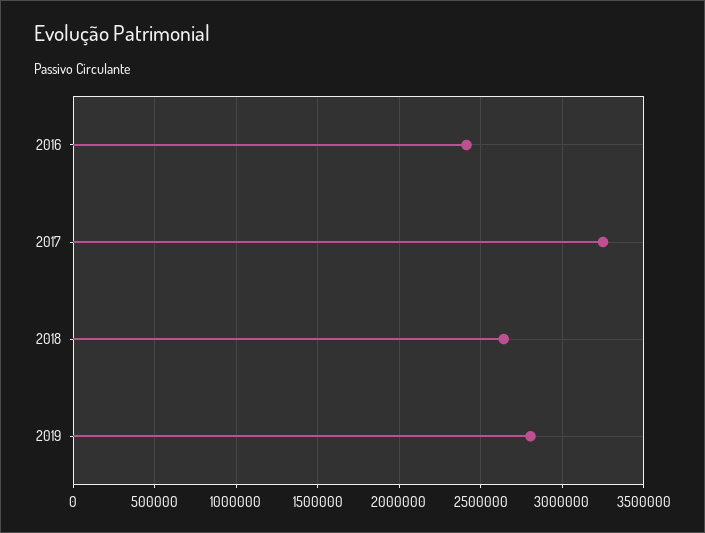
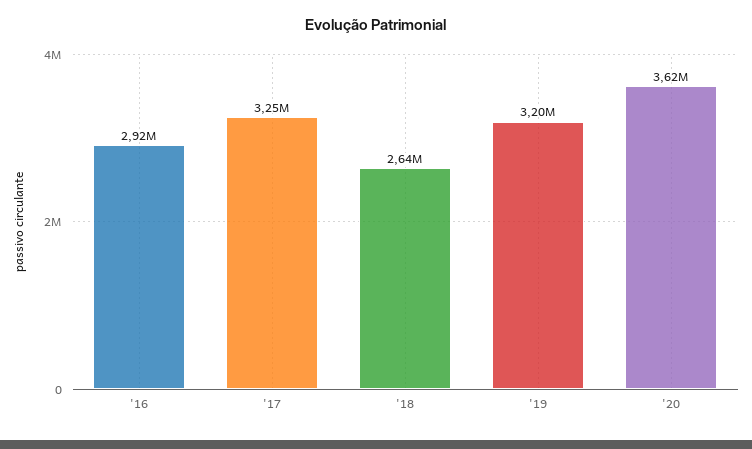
2016: 2400000 -> 2920000
2019: 2800000 -> 3200000
'20: none -> 3620000

